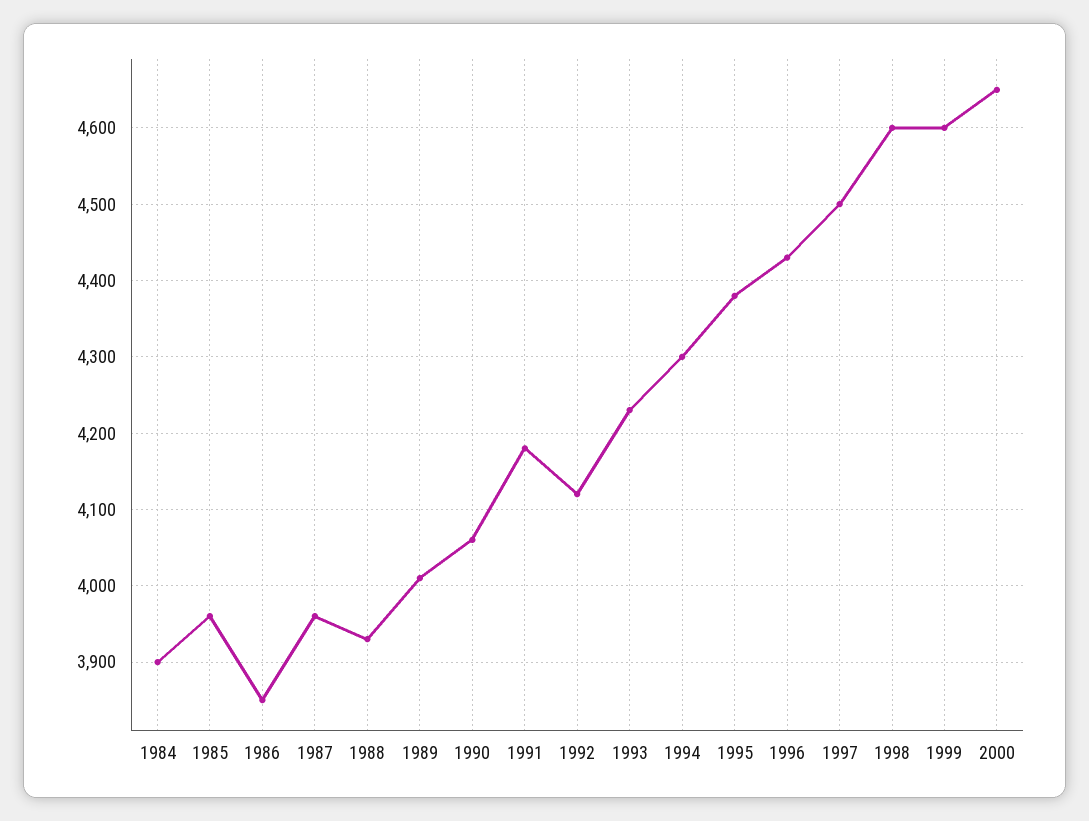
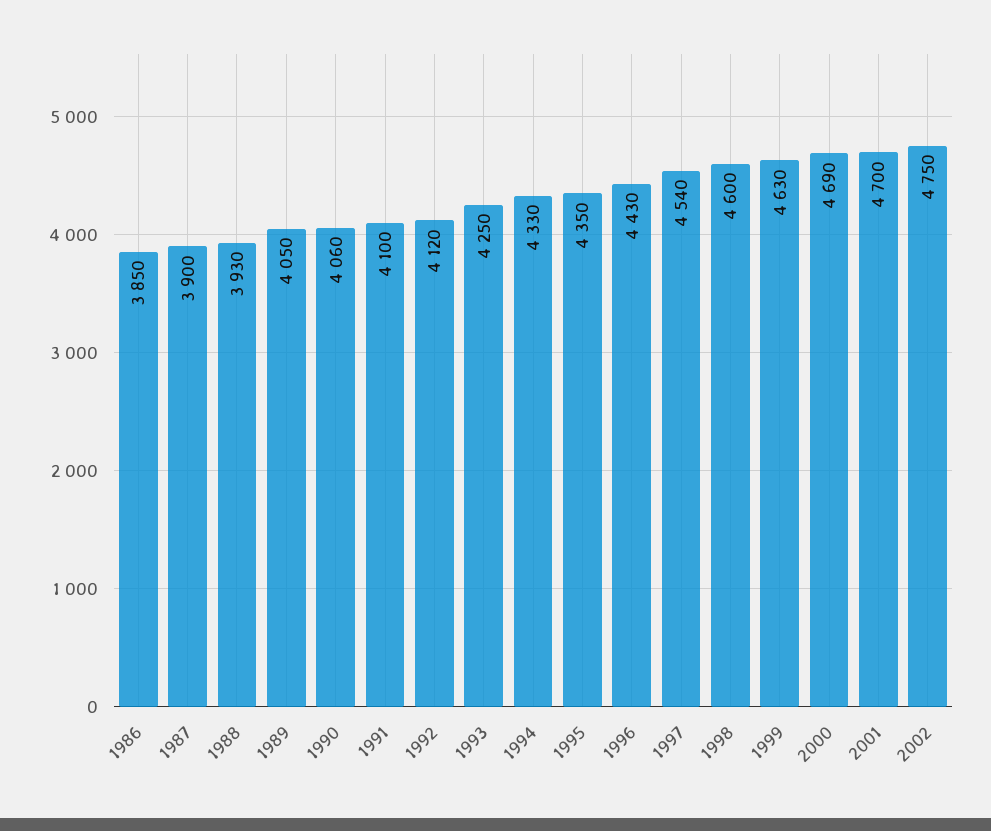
1984: 3900 -> none
1985: 3960 -> none
1987: 3960 -> 3900
1989: 4010 -> 4050
1991: 4180 -> 4100
1993: 4230 -> 4250
1994: 4300 -> 4330
1995: 4380 -> 4350
1997: 4500 -> 4540
1999: 4600 -> 4630
2000: 4650 -> 4690
2001: none -> 4700
2002: none -> 4750

